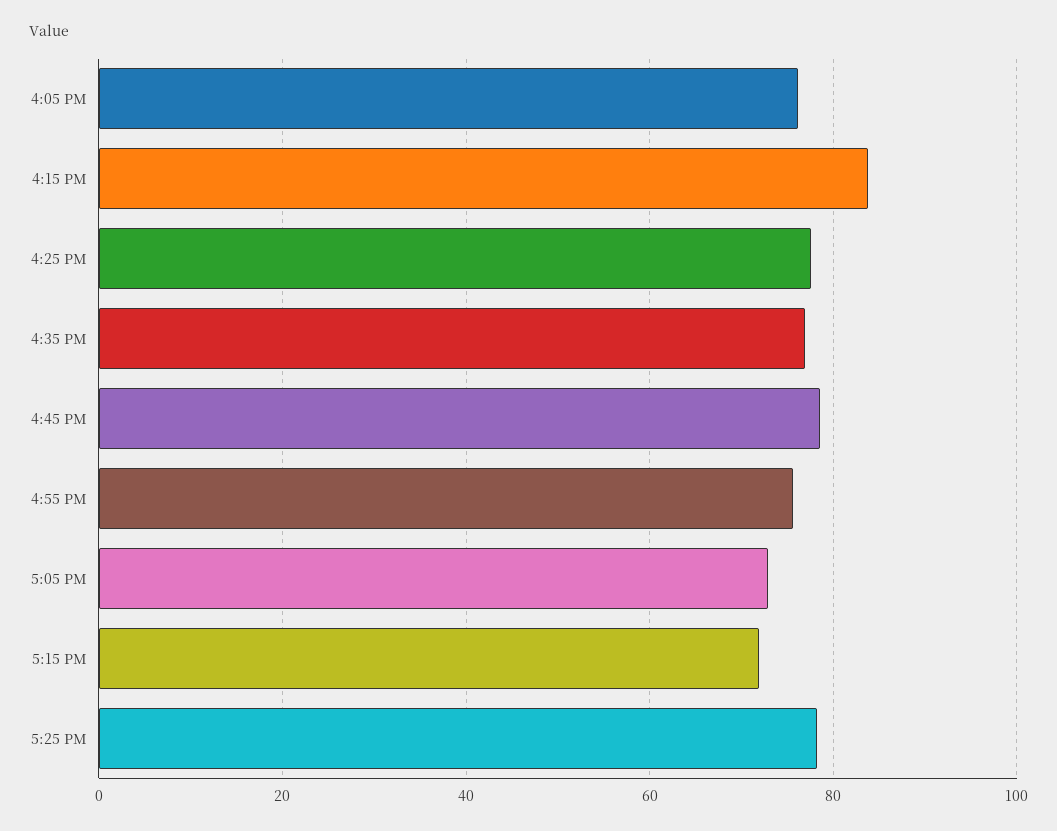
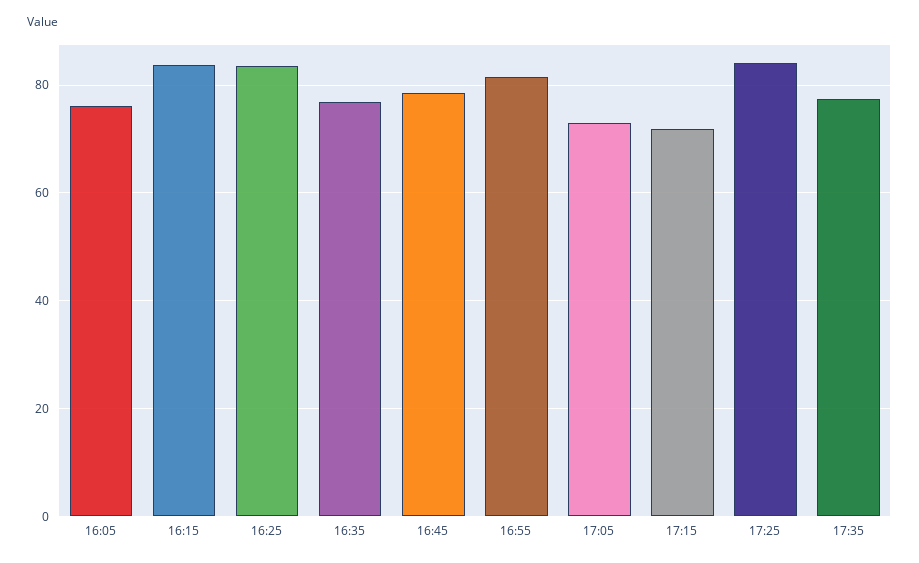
4:25 PM: 78 -> 84
4:55 PM: 76 -> 82
5:25 PM: 78 -> 84
17:35: none -> 78

